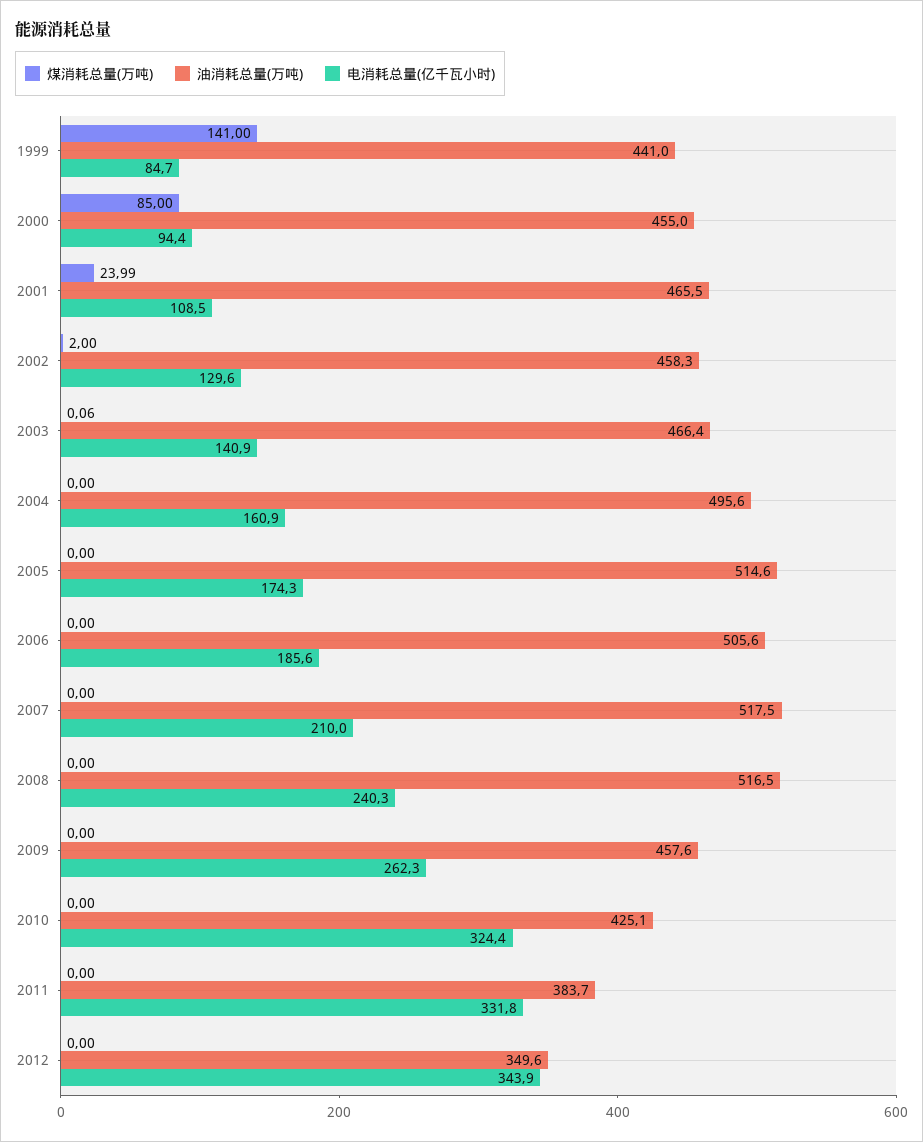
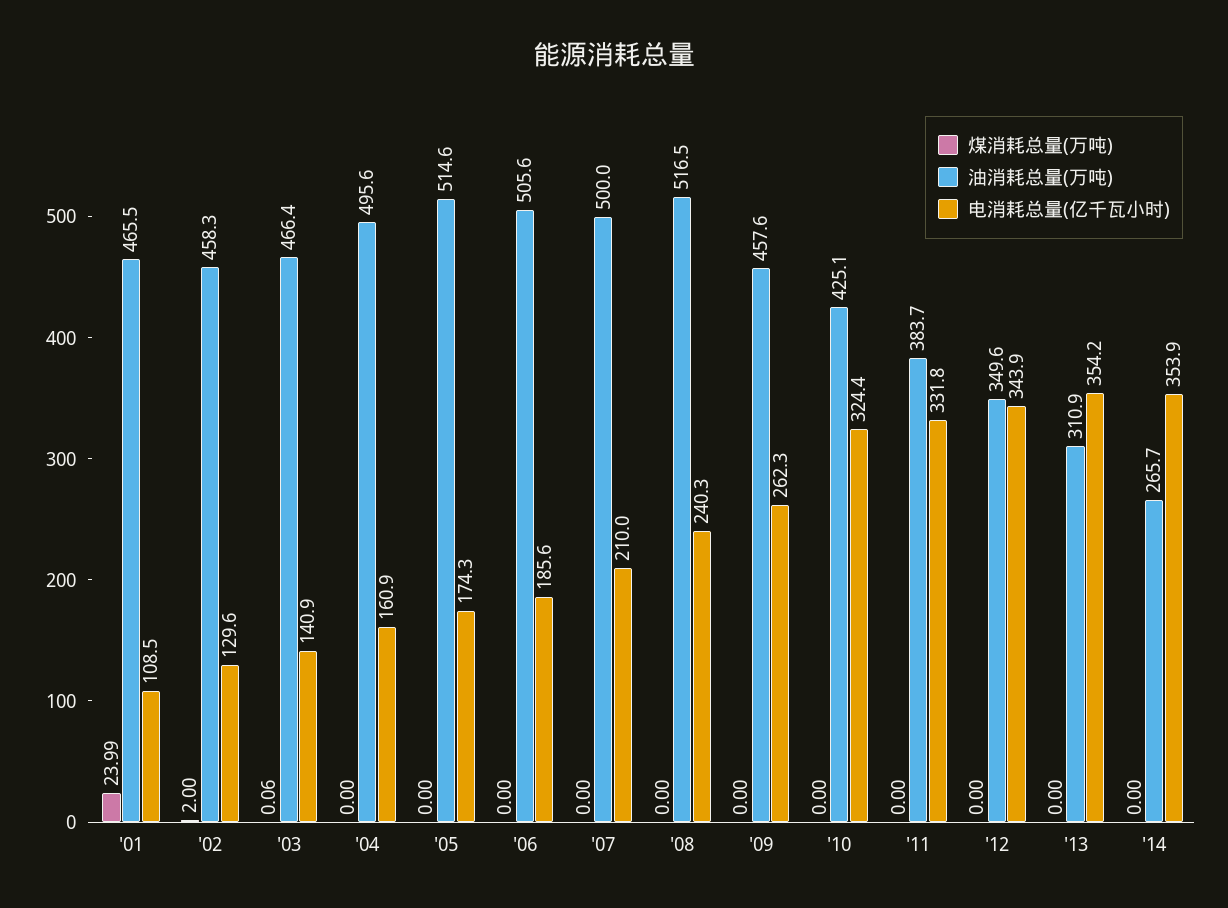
煤消耗总量(万吨), 1999: 141 -> none
油消耗总量(万吨), 1999: 441 -> none
电消耗总量(亿千瓦小时), 1999: 84.7 -> none
煤消耗总量(万吨), 2000: 85 -> none
油消耗总量(万吨), 2000: 455 -> none
电消耗总量(亿千瓦小时), 2000: 94.4 -> none
油消耗总量(万吨), 2007: 517.5 -> 500
煤消耗总量(万吨), '13: none -> 0
油消耗总量(万吨), '13: none -> 310.9
电消耗总量(亿千瓦小时), '13: none -> 354.2
煤消耗总量(万吨), '14: none -> 0
油消耗总量(万吨), '14: none -> 265.7
电消耗总量(亿千瓦小时), '14: none -> 353.9

